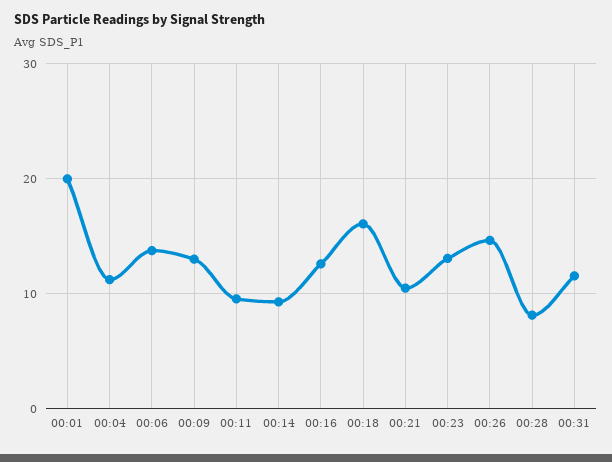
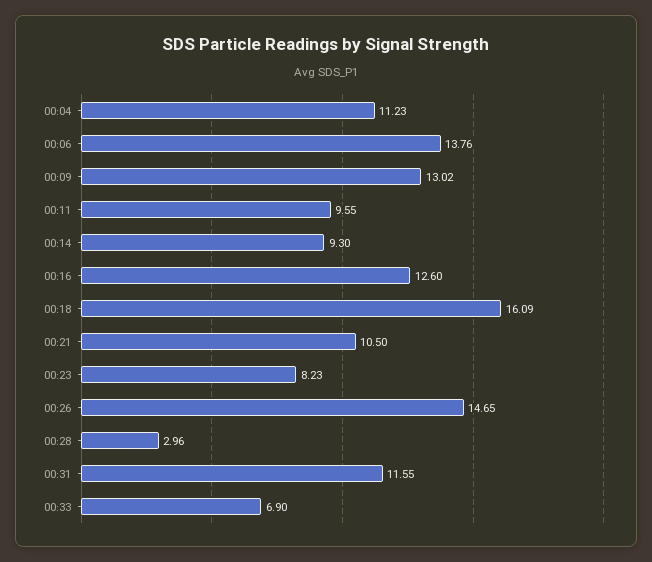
00:01: 20 -> none
00:23: 13 -> 8.23
00:28: 8 -> 2.96
00:33: none -> 6.9

